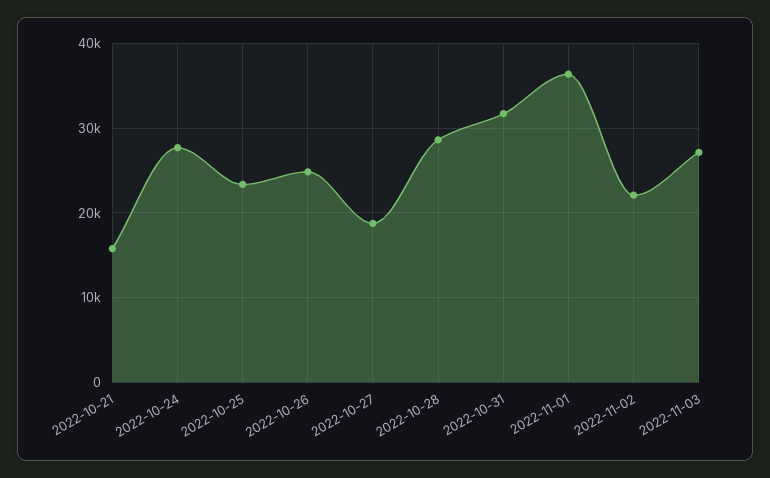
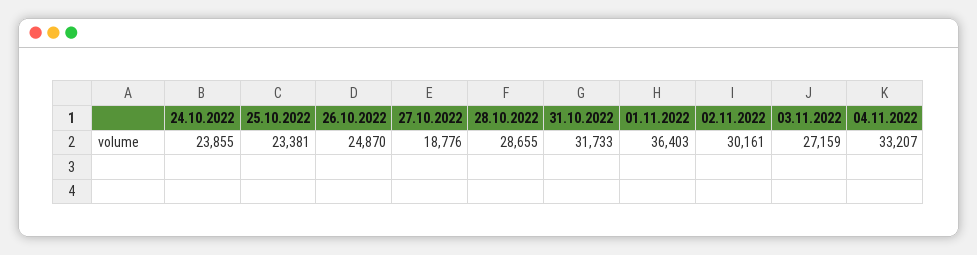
2022-10-21: 16000 -> none
2022-10-24: 28000 -> 23855
2022-11-02: 22000 -> 30161
04.11.2022: none -> 33207

